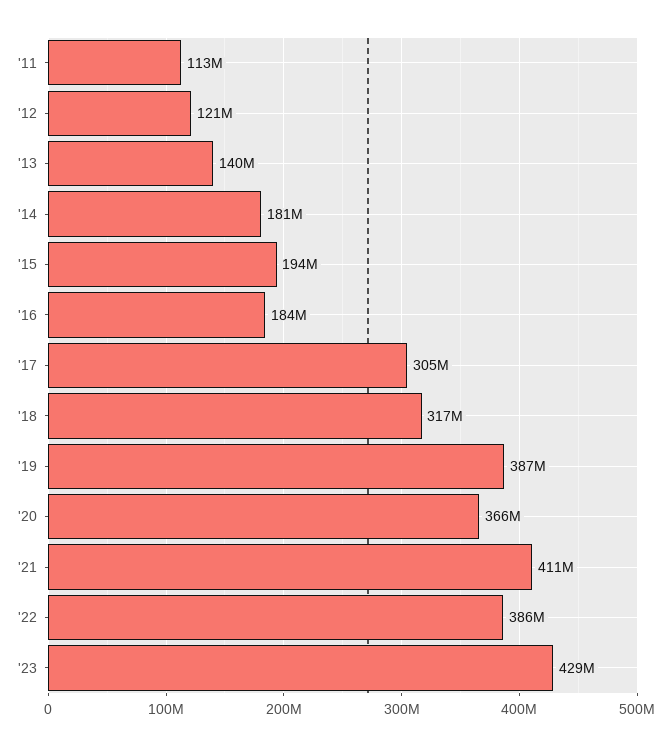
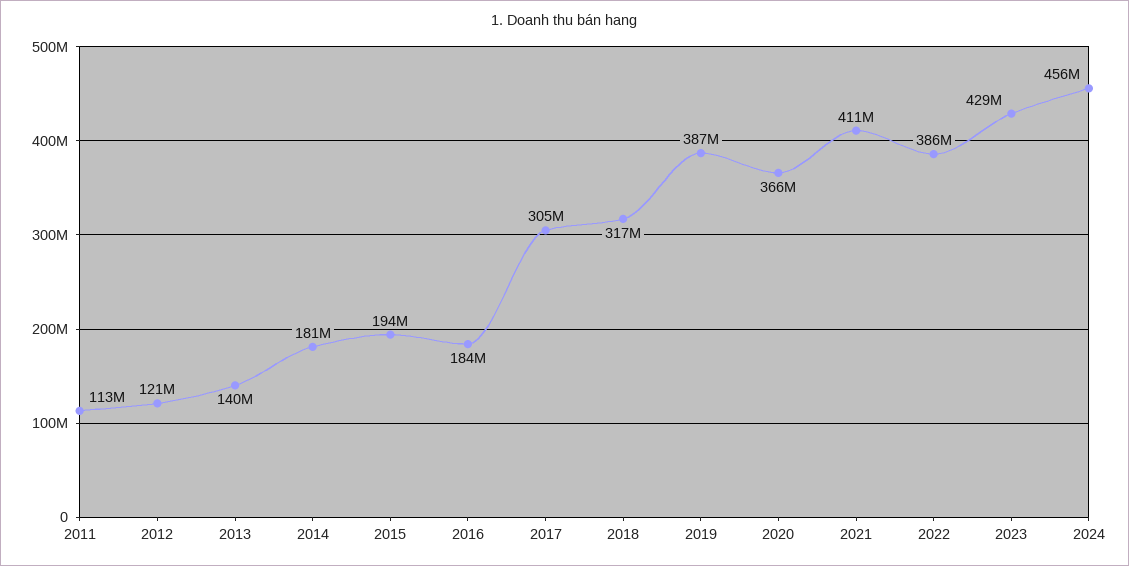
2024: none -> 456000000

